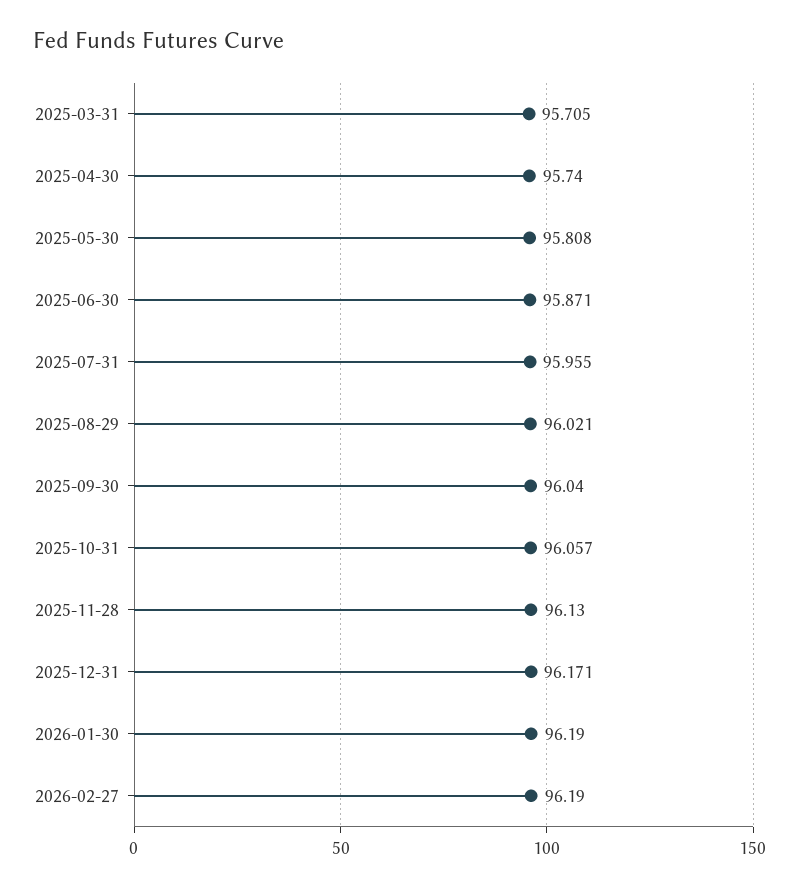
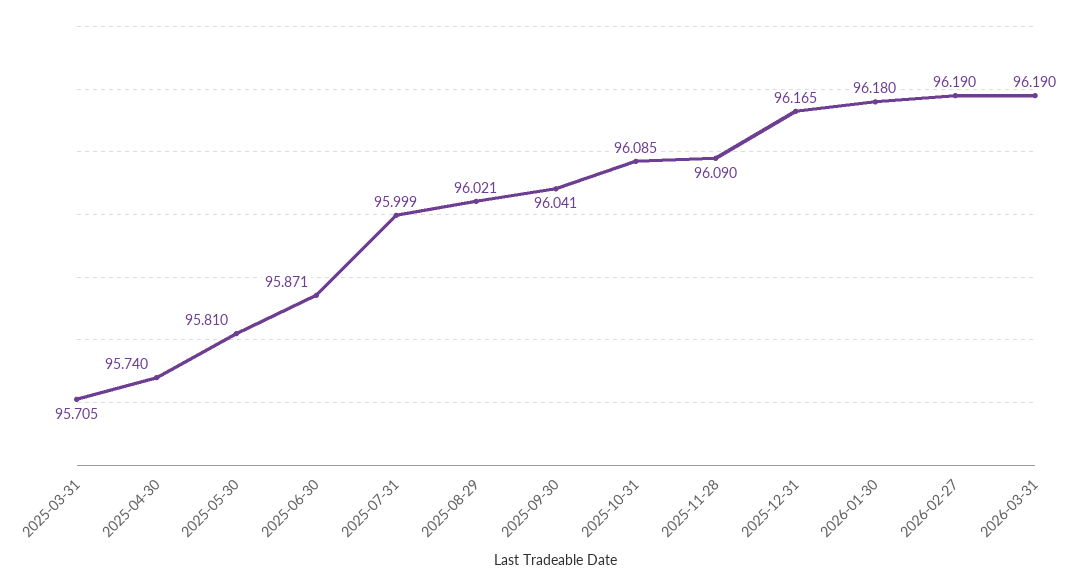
2025-05-30: 95.808 -> 95.81
2025-07-31: 95.955 -> 95.999
2025-09-30: 96.04 -> 96.041
2025-10-31: 96.057 -> 96.085
2025-11-28: 96.13 -> 96.09
2025-12-31: 96.171 -> 96.165
2026-01-30: 96.19 -> 96.18
2026-03-31: none -> 96.19

